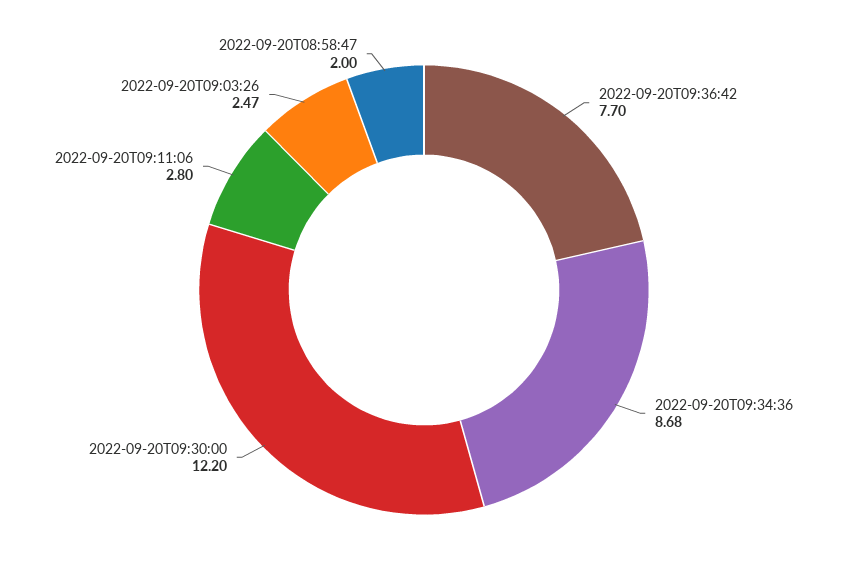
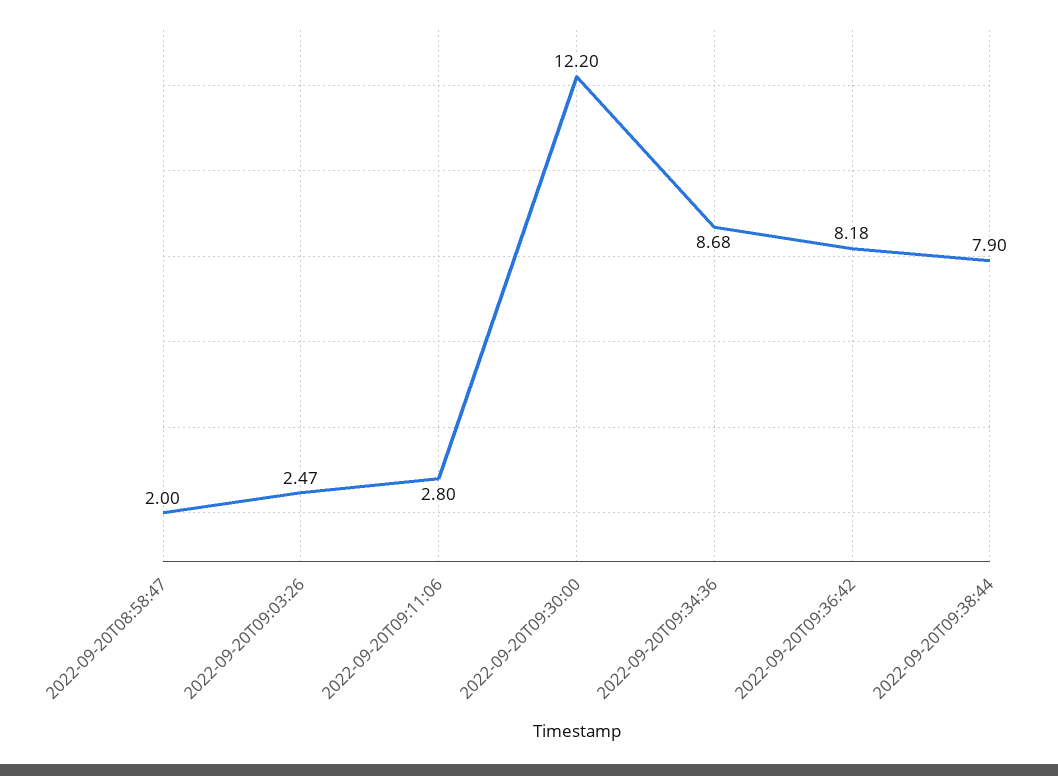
2022-09-20T09:36:42: 7.7 -> 8.18
2022-09-20T09:38:44: none -> 7.9

